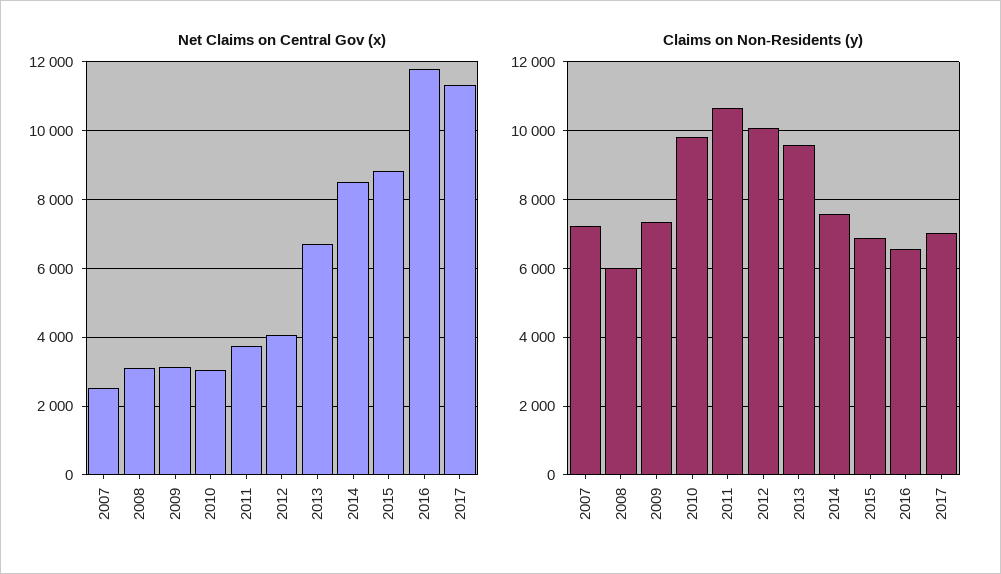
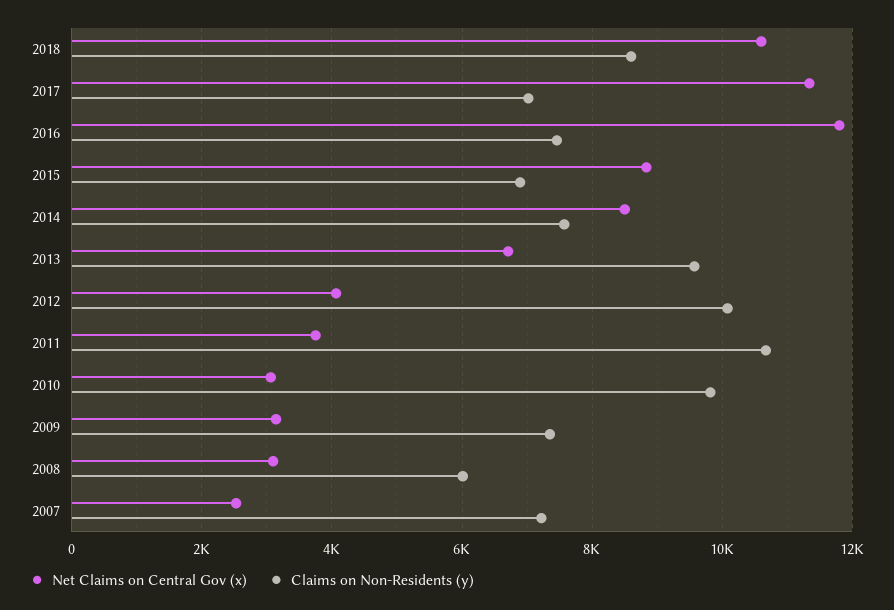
Claims on Non-Residents (y), 2016: 6600 -> 7400
Net Claims on Central Gov (x), 2018: none -> 10600
Claims on Non-Residents (y), 2018: none -> 8600

